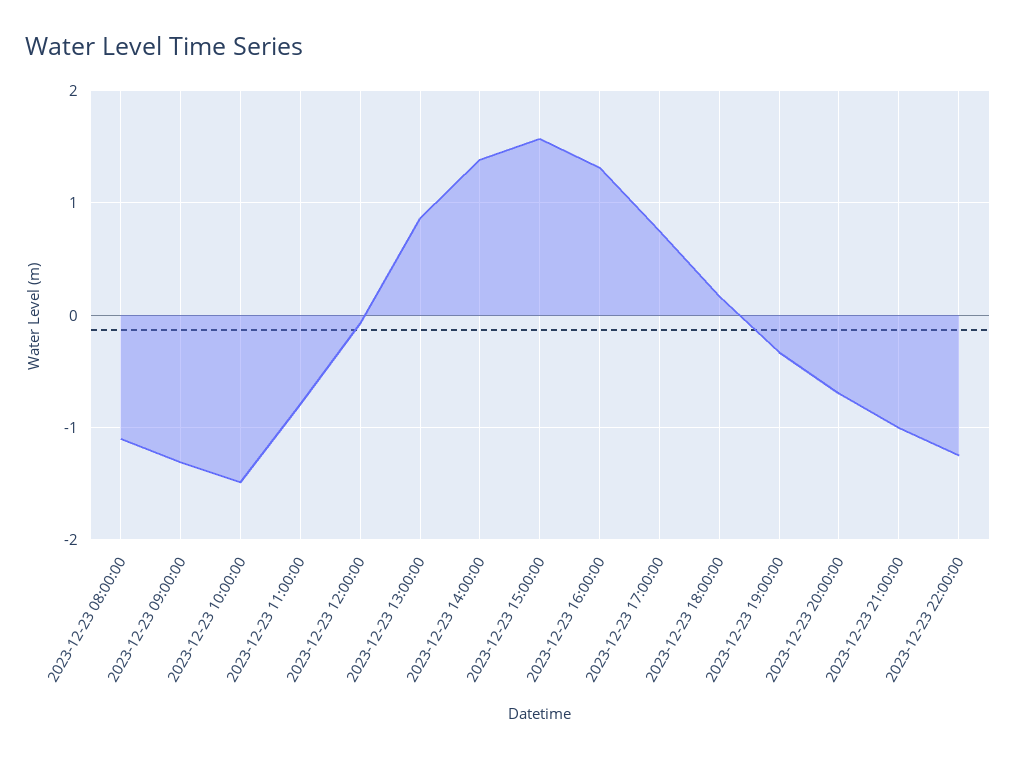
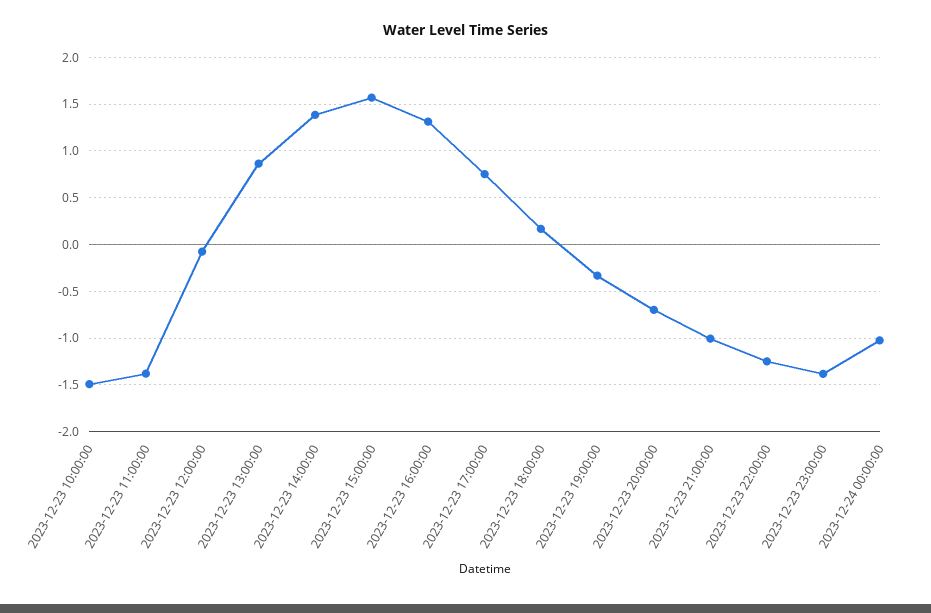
2023-12-23 08:00:00: -1.1 -> none
2023-12-23 09:00:00: -1.3 -> none
2023-12-23 11:00:00: -0.8 -> -1.4
2023-12-23 23:00:00: none -> -1.4
2023-12-24 00:00:00: none -> -1

